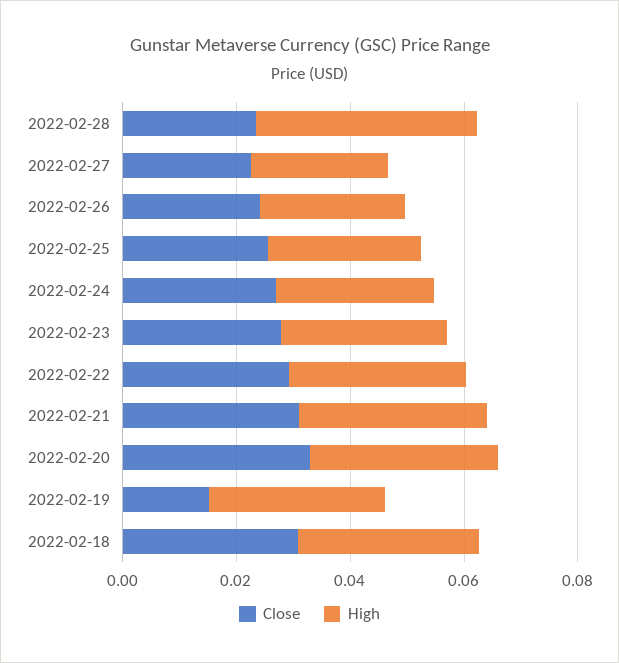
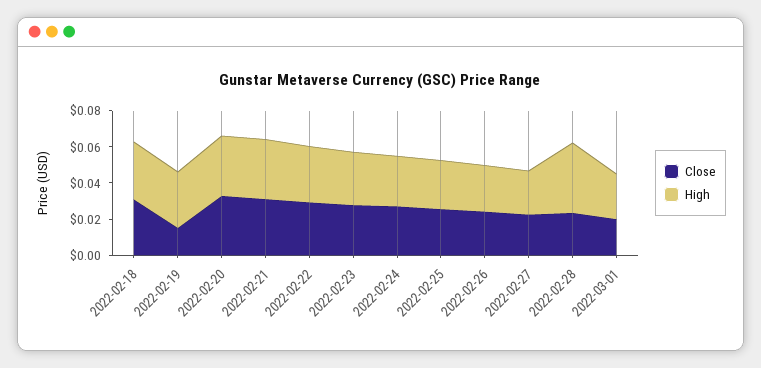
Close, 2022-03-01: none -> 0.02
High, 2022-03-01: none -> 0.025

